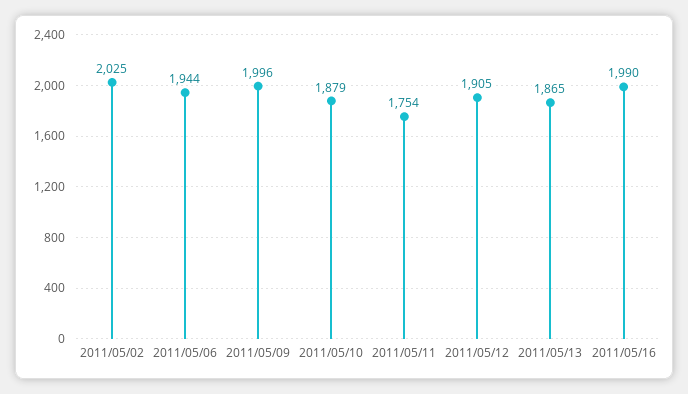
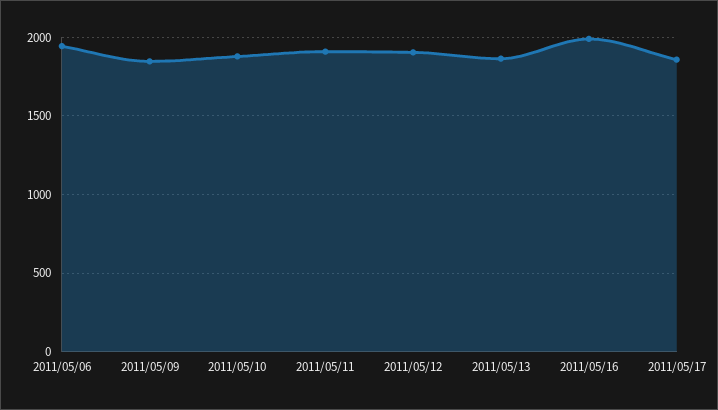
2011/05/02: 2025 -> none
2011/05/09: 1996 -> 1850
2011/05/11: 1754 -> 1900
2011/05/17: none -> 1850

